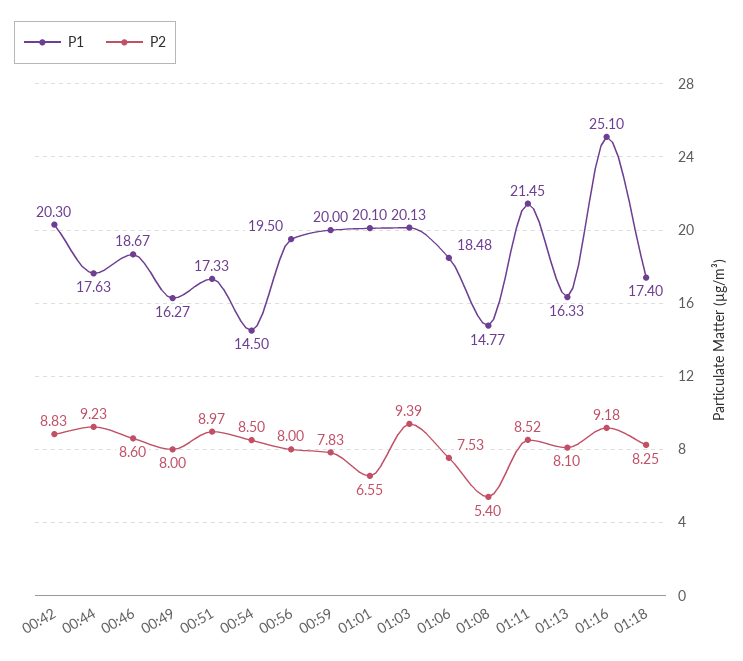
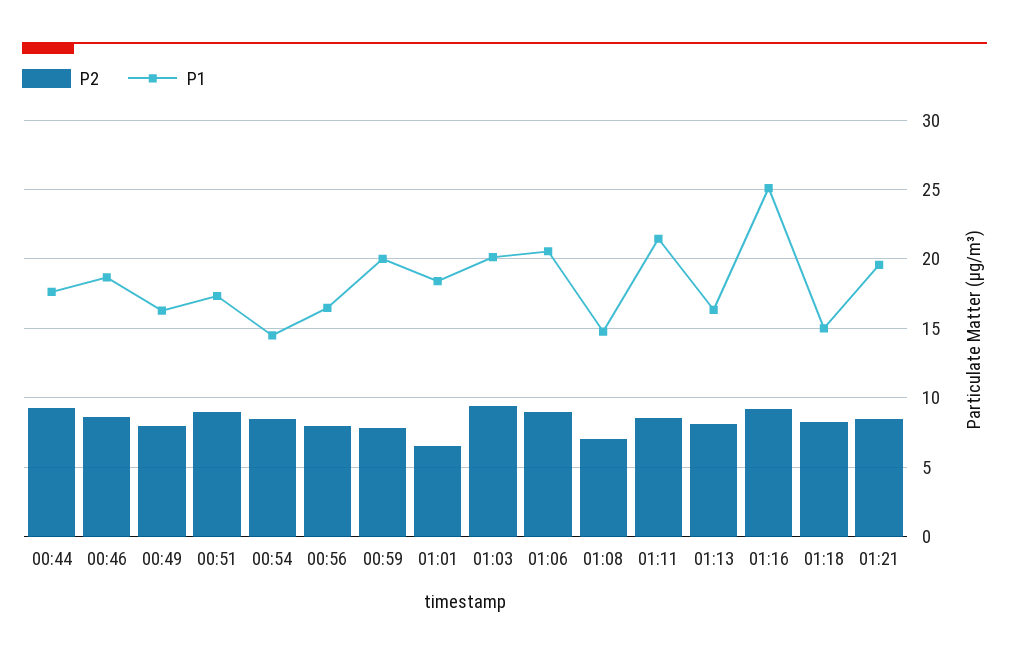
P1, 00:42: 20.3 -> none
P2, 00:42: 8.83 -> none
P1, 00:56: 19.5 -> 16.5
P1, 01:01: 20.1 -> 18.5
P1, 01:06: 18.48 -> 20.5
P2, 01:06: 7.53 -> 9
P2, 01:08: 5.4 -> 7
P1, 01:18: 17.4 -> 15
P2, 01:21: none -> 8.5
P1, 01:21: none -> 19.5

